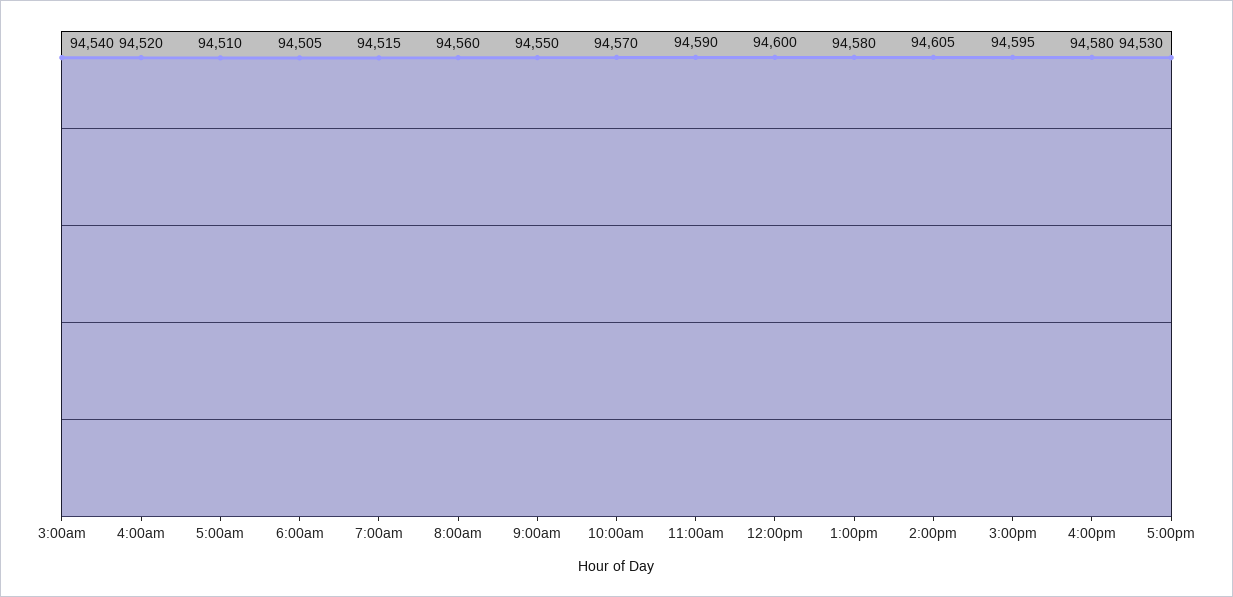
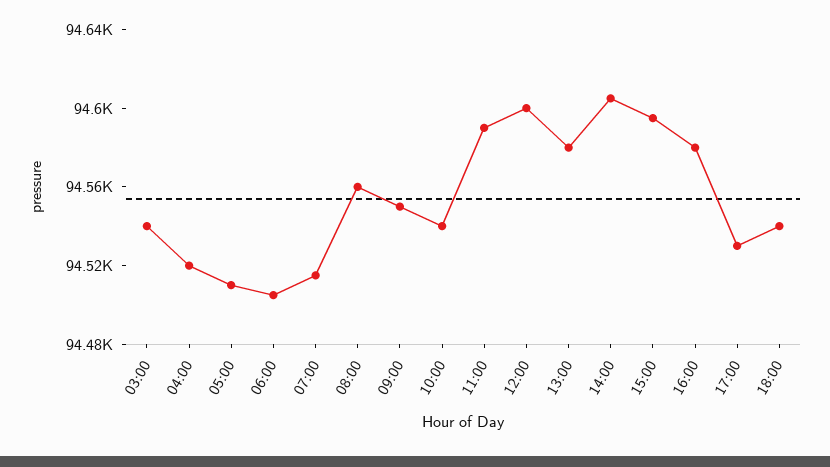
10:00am: 94570 -> 94540
18:00: none -> 94540

